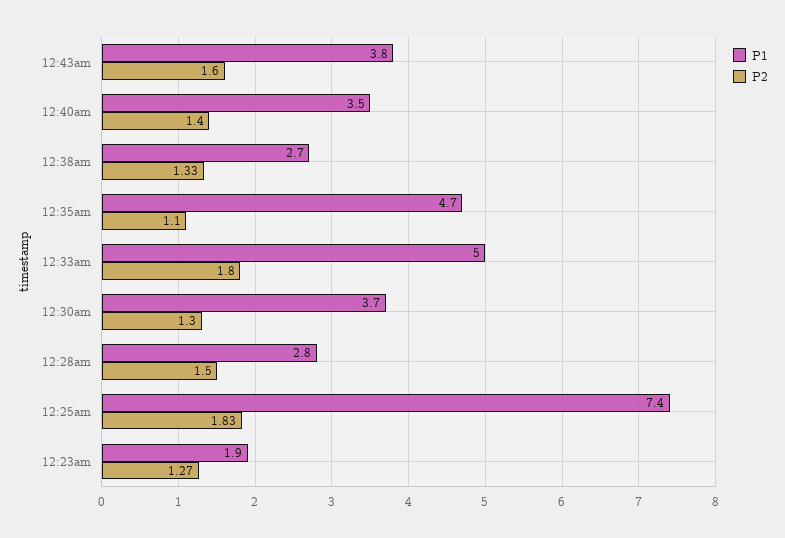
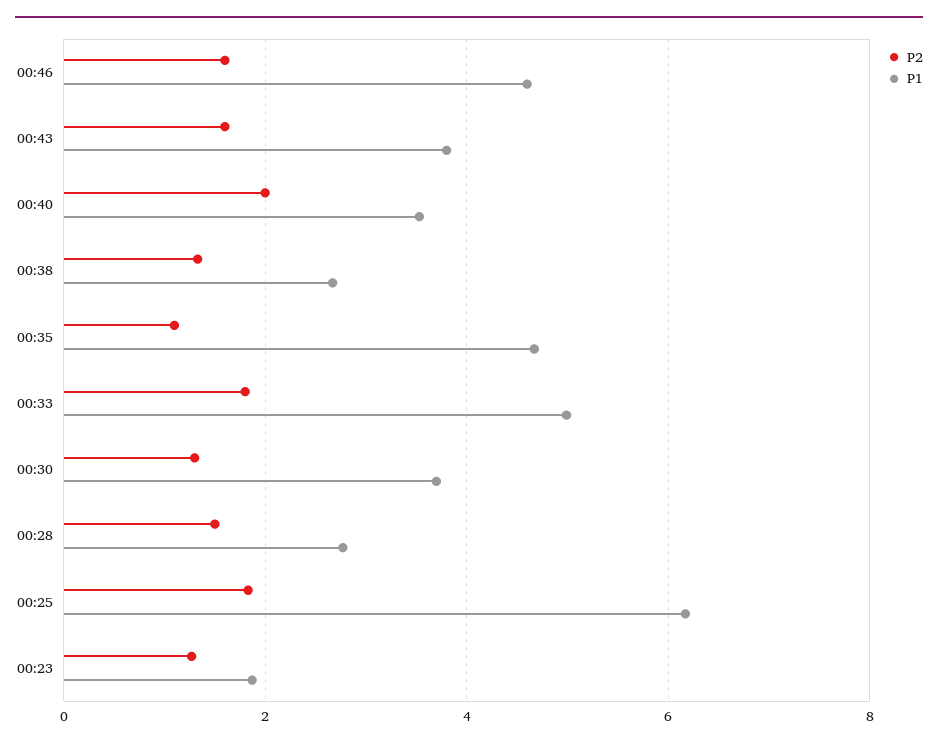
P2, 12:40am: 1.4 -> 2
P1, 12:25am: 7.4 -> 6.2
P2, 00:46: none -> 1.6
P1, 00:46: none -> 4.6

